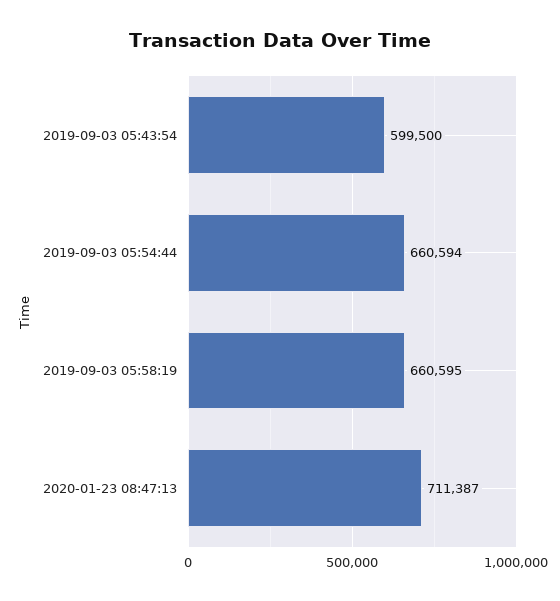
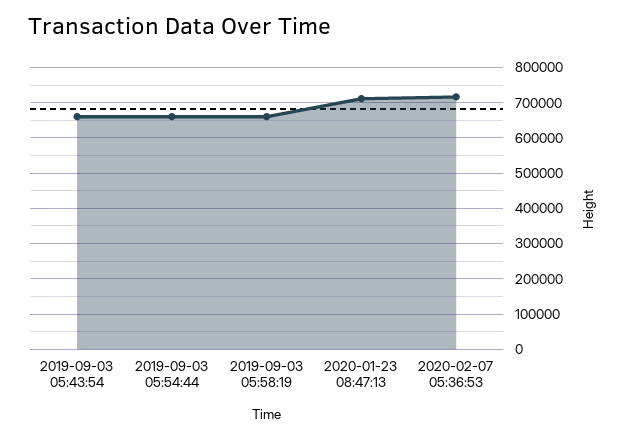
2019-09-03 05:43:54: 599500 -> 660000
2020-02-07 05:36:53: none -> 720000

